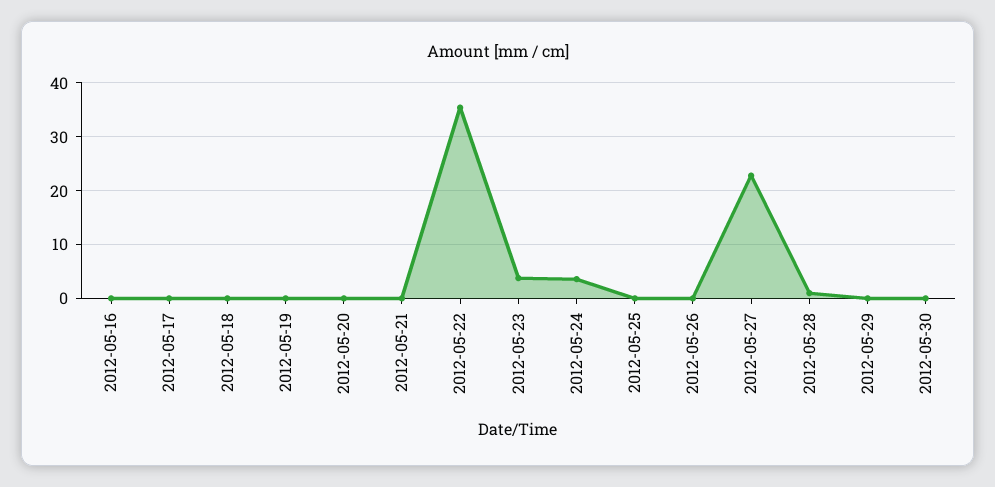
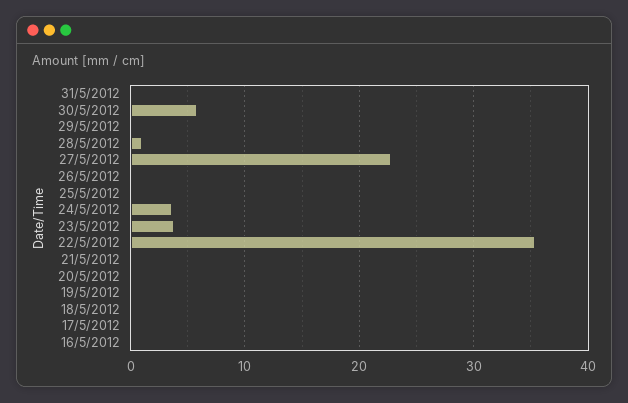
2012-05-30: 0 -> 6
31/5/2012: none -> 0

